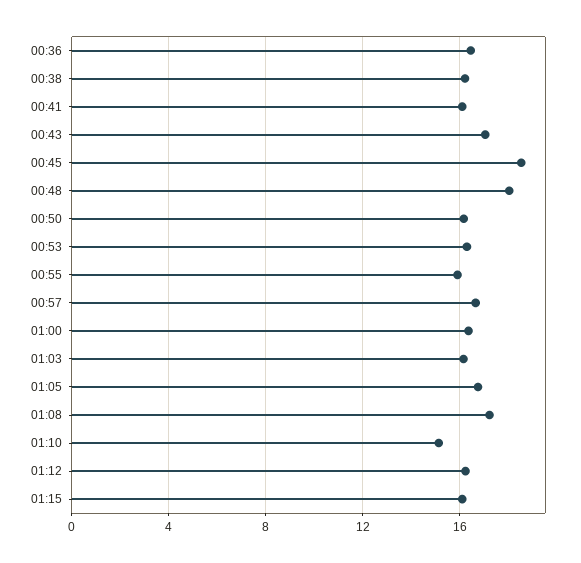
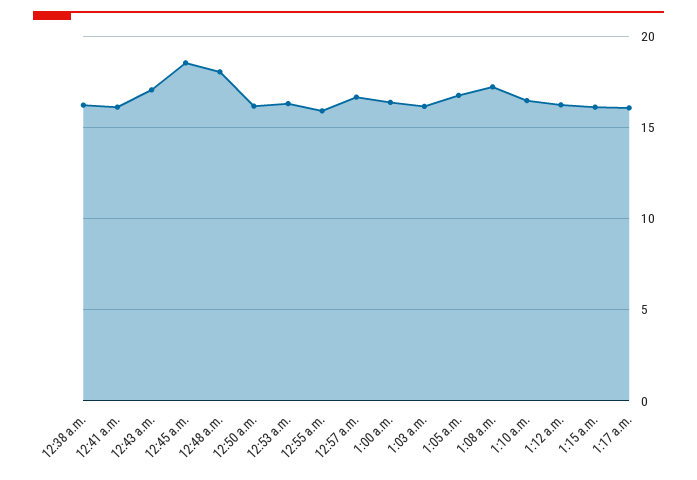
00:36: 16.5 -> none
01:10: 15 -> 16.5
1:17 a.m.: none -> 16

